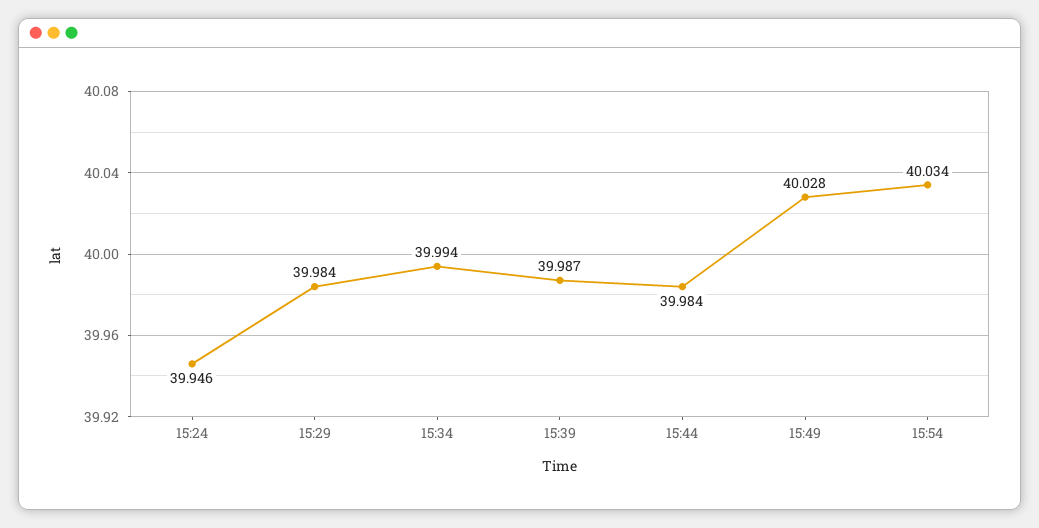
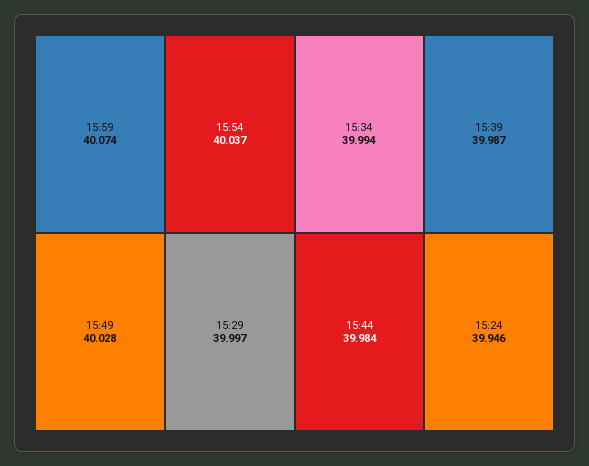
15:29: 39.984 -> 39.997
15:54: 40.034 -> 40.037
15:59: none -> 40.074

